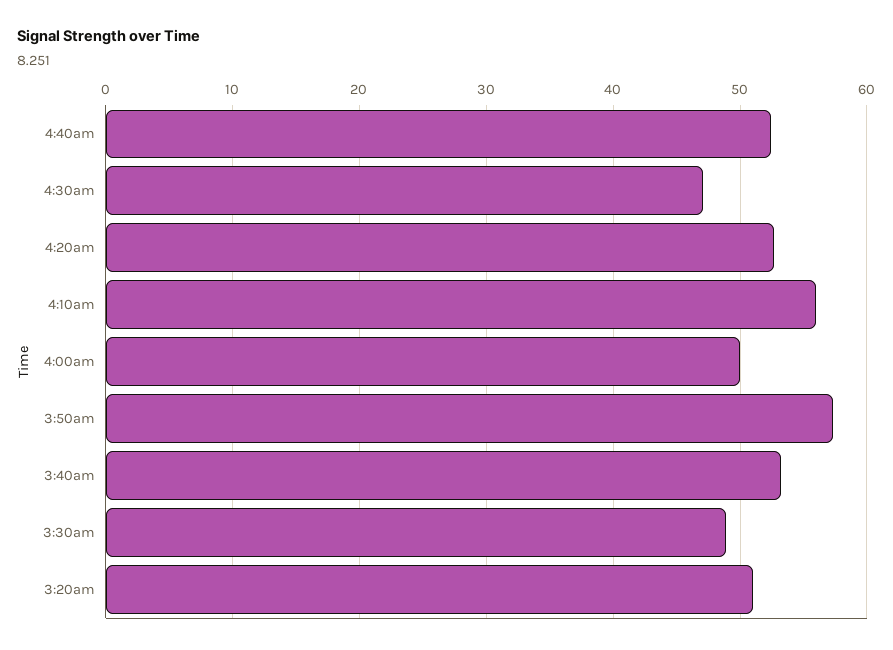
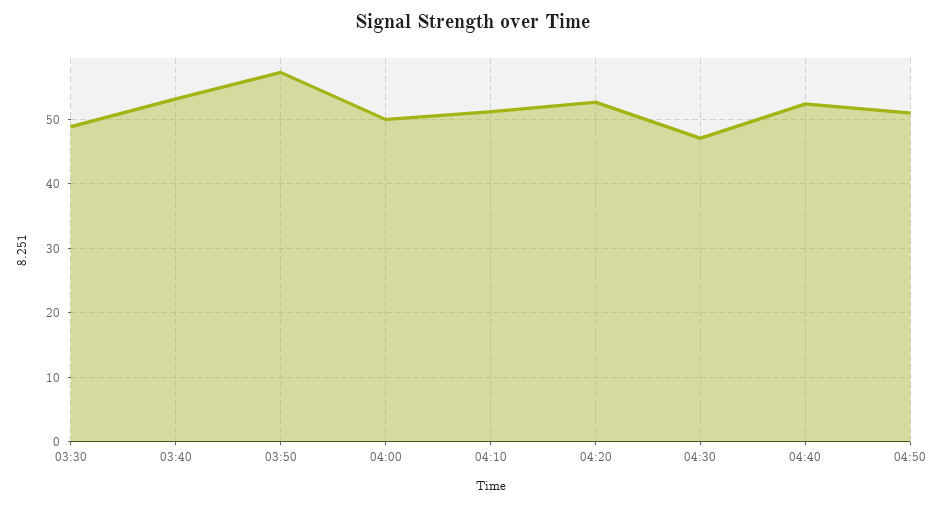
4:10am: 56 -> 51
3:20am: 51 -> none
04:50: none -> 51

